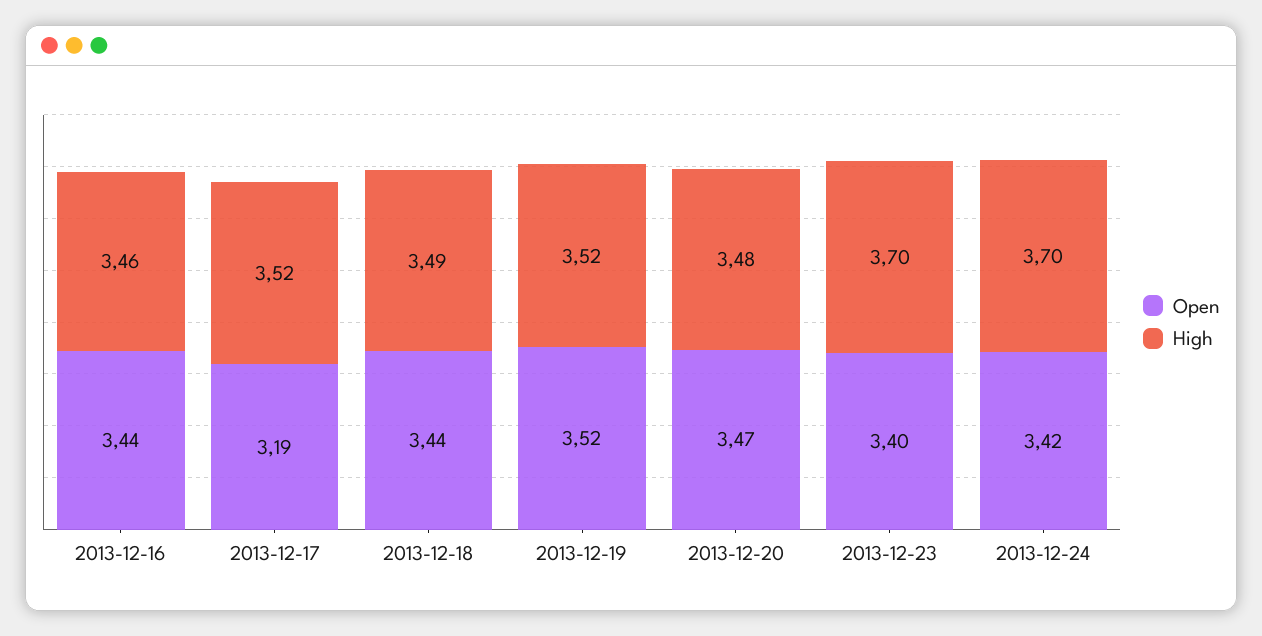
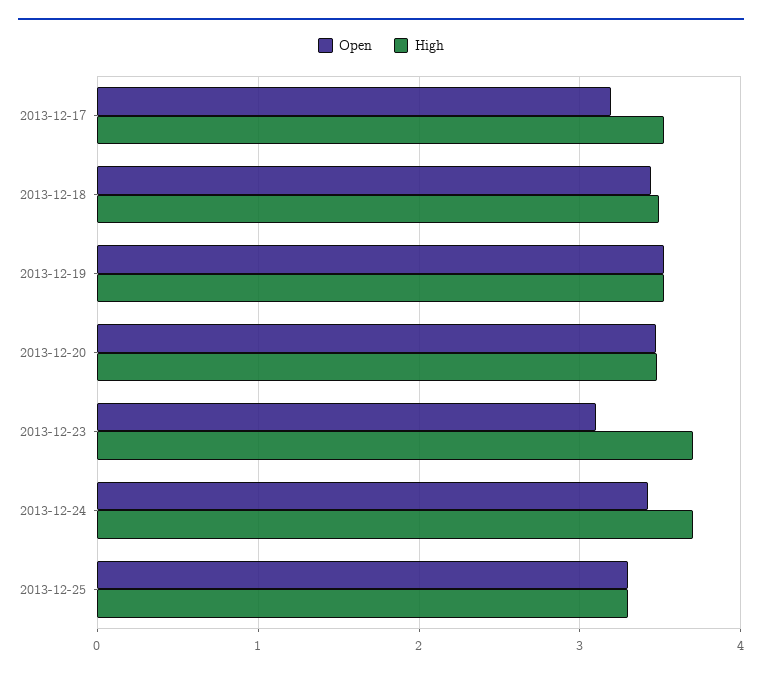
Open, 2013-12-16: 3.44 -> none
High, 2013-12-16: 3.46 -> none
Open, 2013-12-23: 3.4 -> 3.1
Open, 2013-12-25: none -> 3.3
High, 2013-12-25: none -> 3.3

